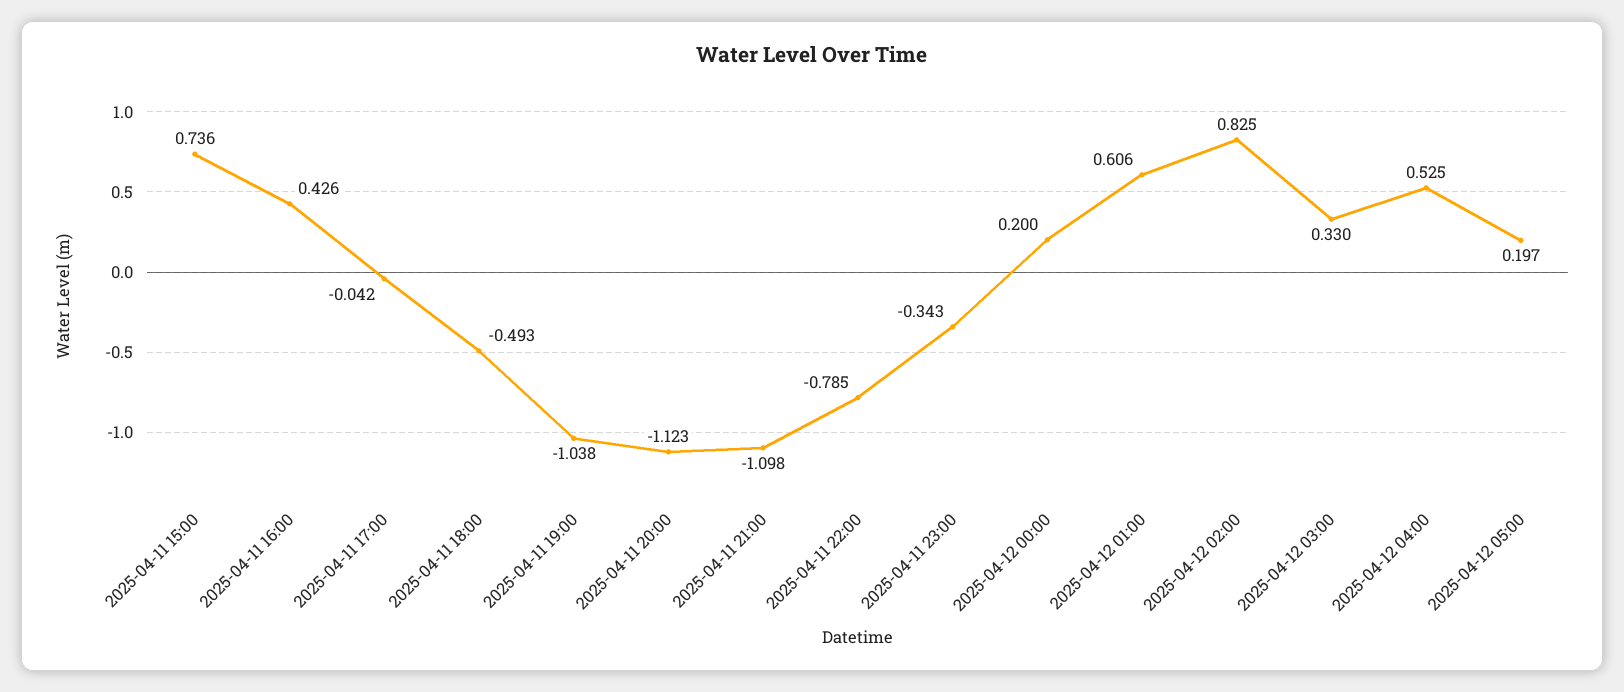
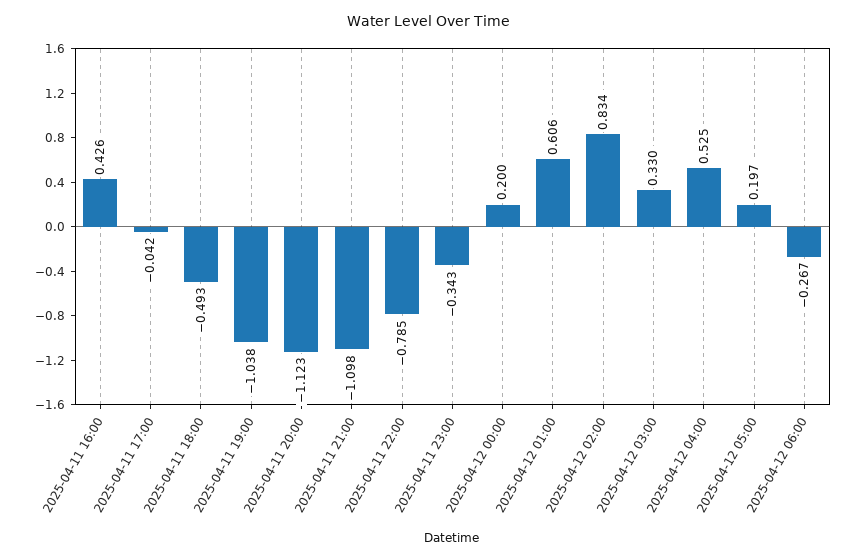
2025-04-11 15:00: 0.736 -> none
2025-04-12 02:00: 0.825 -> 0.834
2025-04-12 06:00: none -> -0.267

